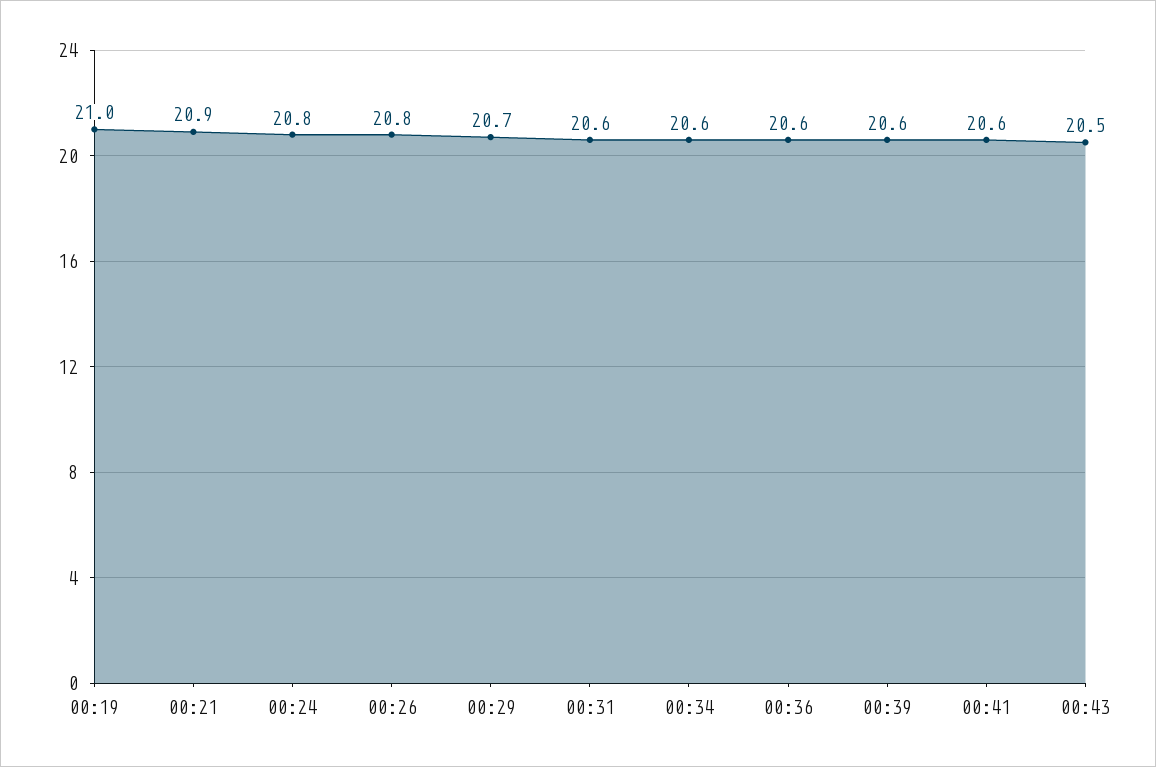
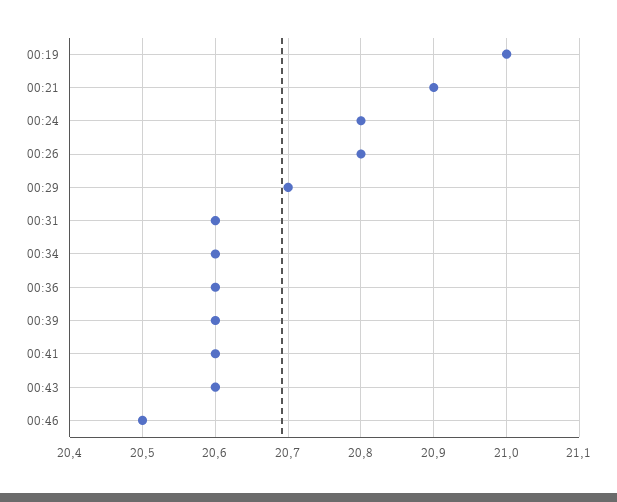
00:43: 20.5 -> 20.6
00:46: none -> 20.5

